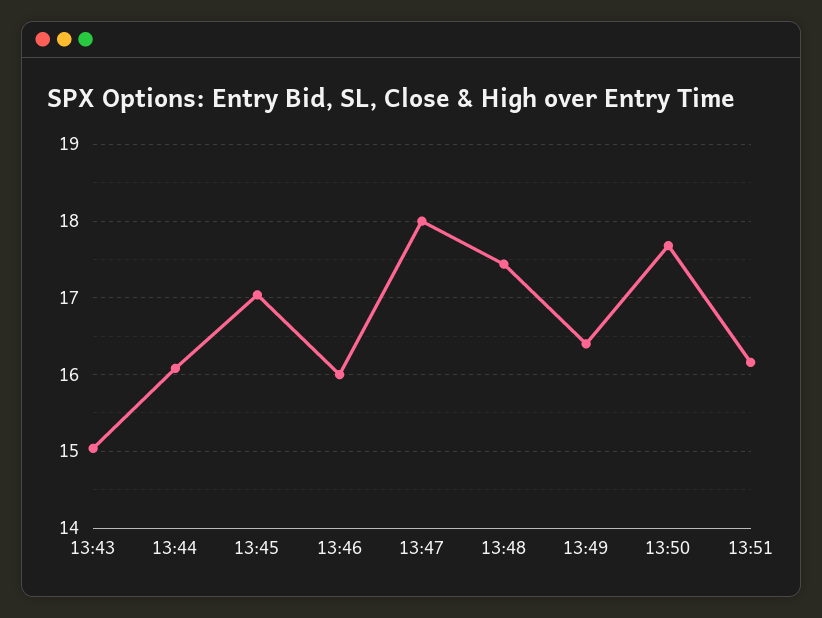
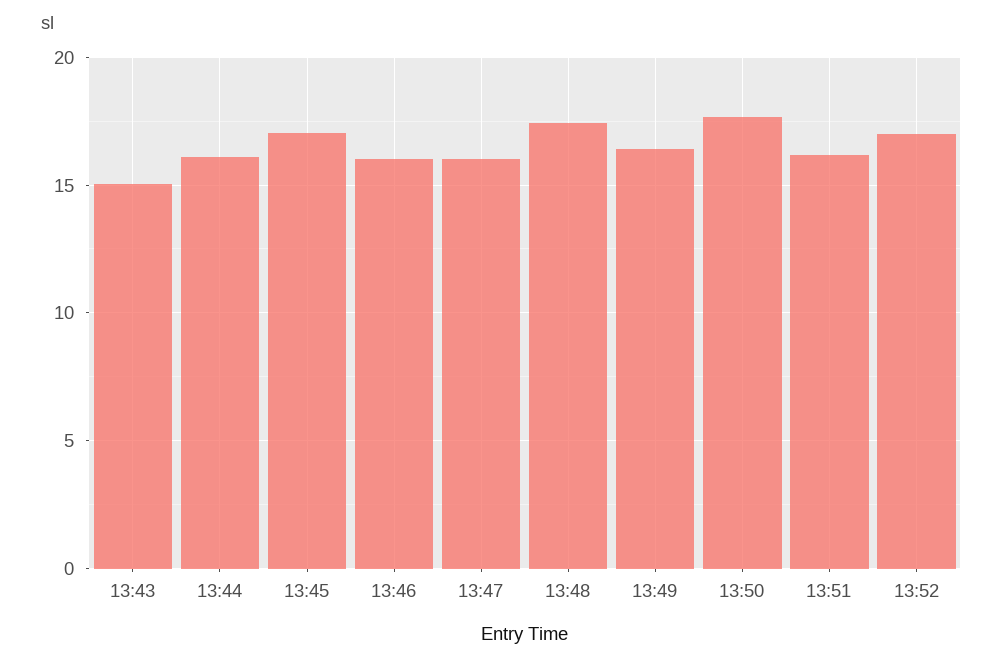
13:47: 18 -> 16
13:52: none -> 17

